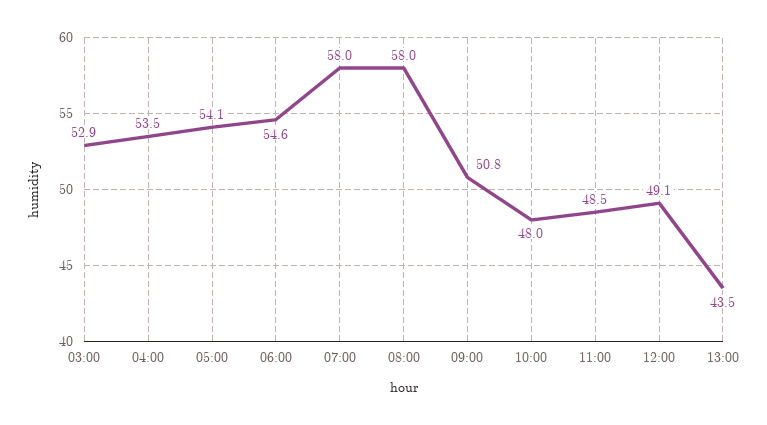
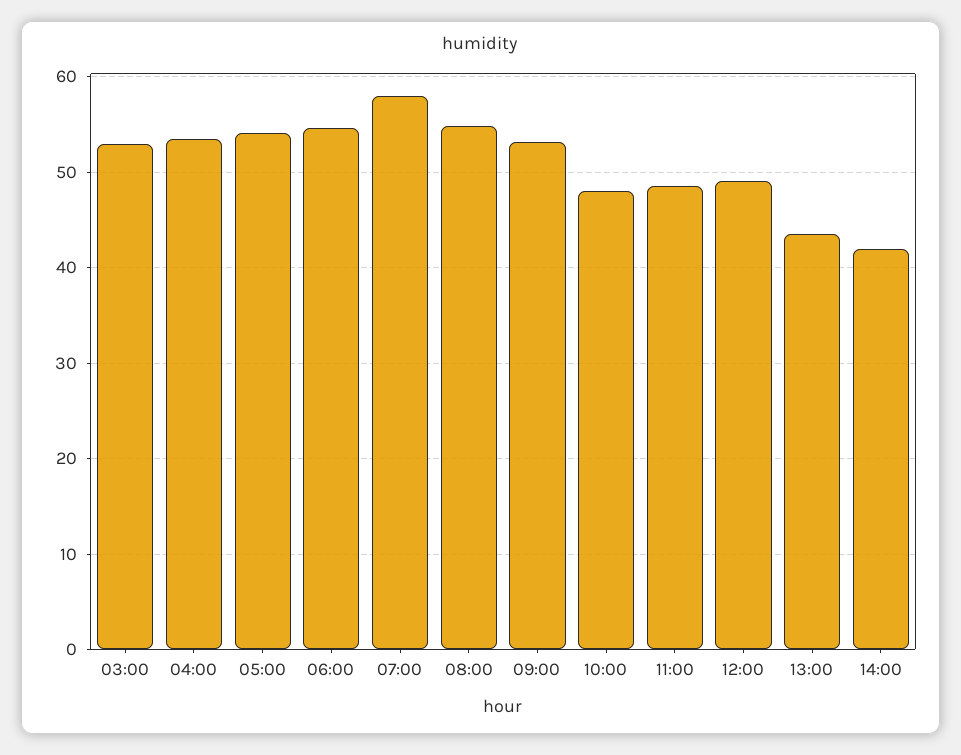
08:00: 58 -> 55
09:00: 50.8 -> 53
14:00: none -> 42

